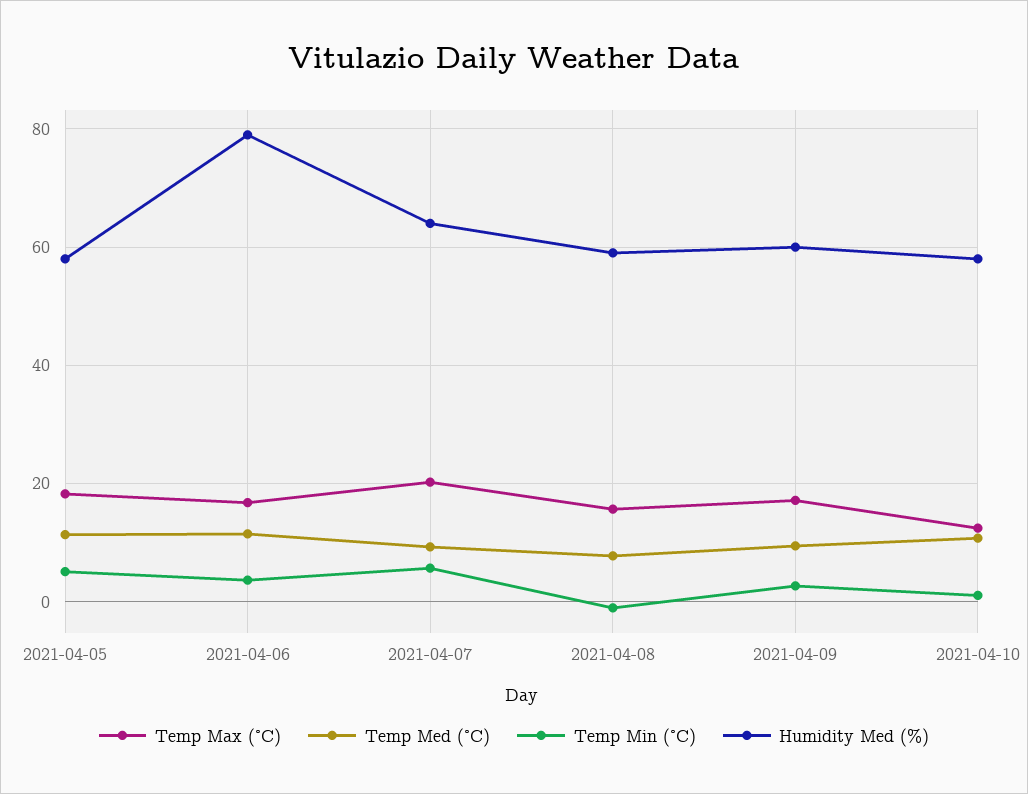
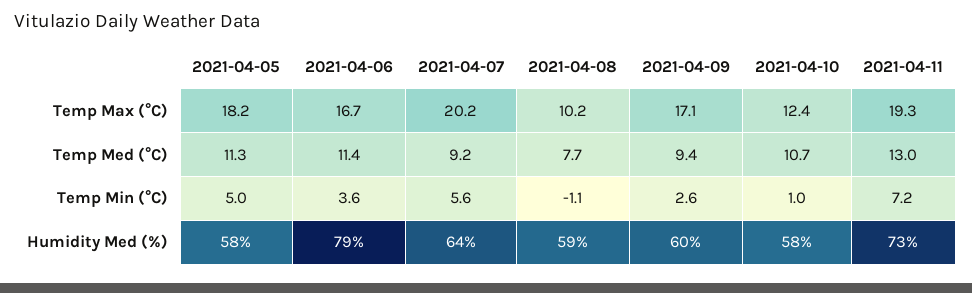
Temp Max (°C), 2021-04-08: 16 -> 10.2
Temp Max (°C), 2021-04-11: none -> 19.3
Temp Med (°C), 2021-04-11: none -> 13
Temp Min (°C), 2021-04-11: none -> 7.2
Humidity Med (%), 2021-04-11: none -> 73

